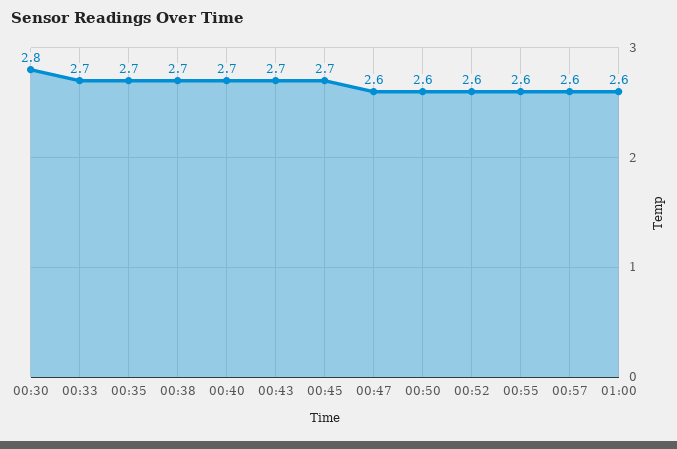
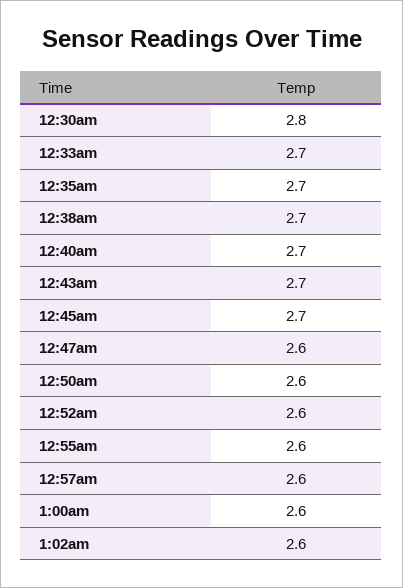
1:02am: none -> 2.6

